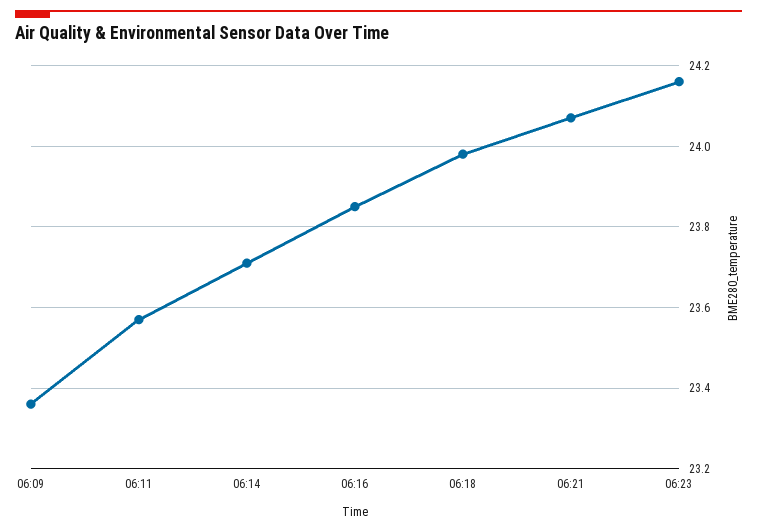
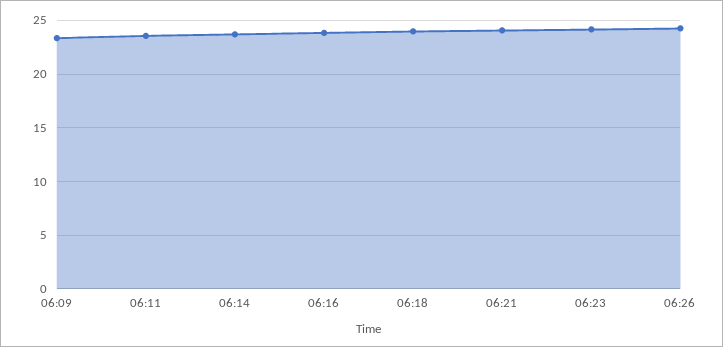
06:26: none -> 24

